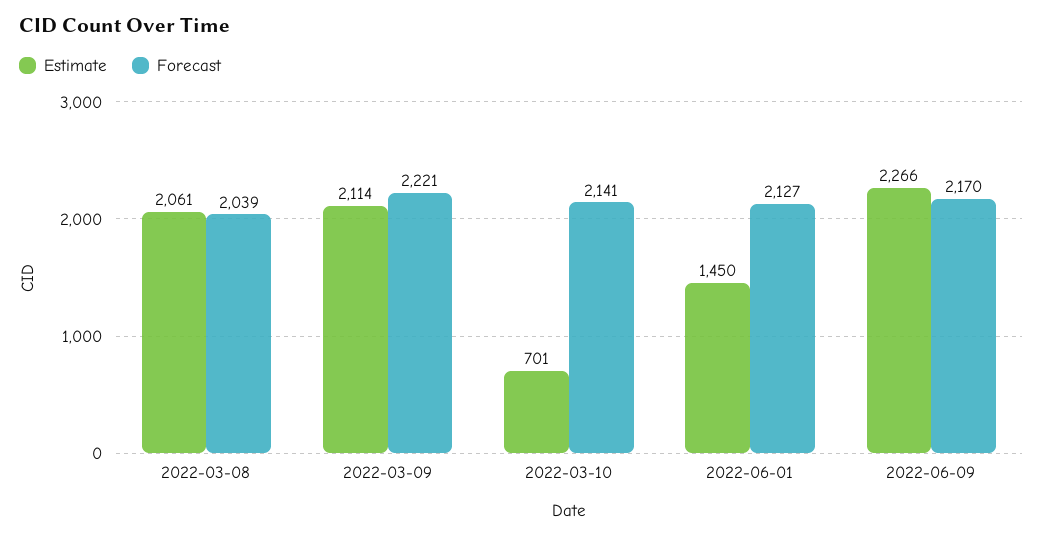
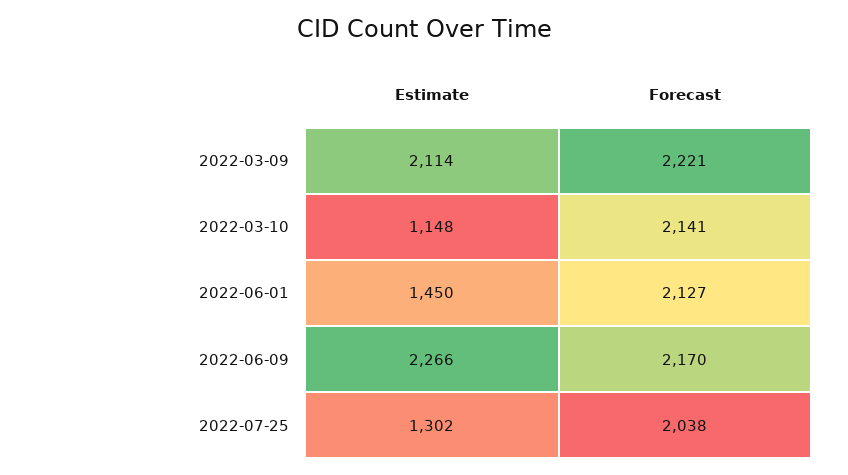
Estimate, 2022-03-08: 2061 -> none
Forecast, 2022-03-08: 2039 -> none
Estimate, 2022-03-10: 701 -> 1148
Estimate, 2022-07-25: none -> 1302
Forecast, 2022-07-25: none -> 2038

